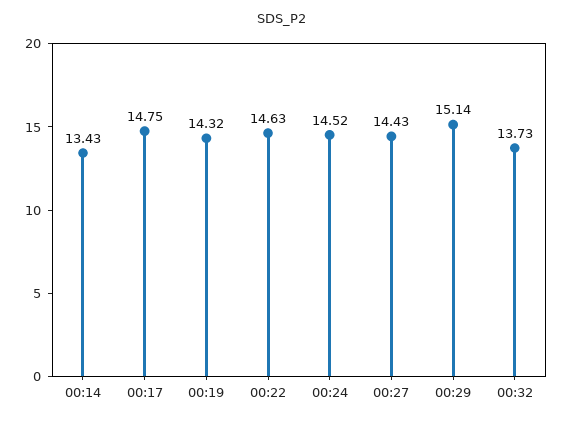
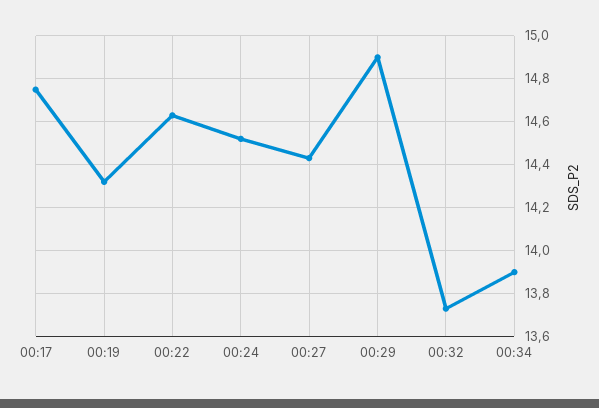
00:14: 13.43 -> none
00:29: 15.14 -> 14.9
00:34: none -> 13.9

